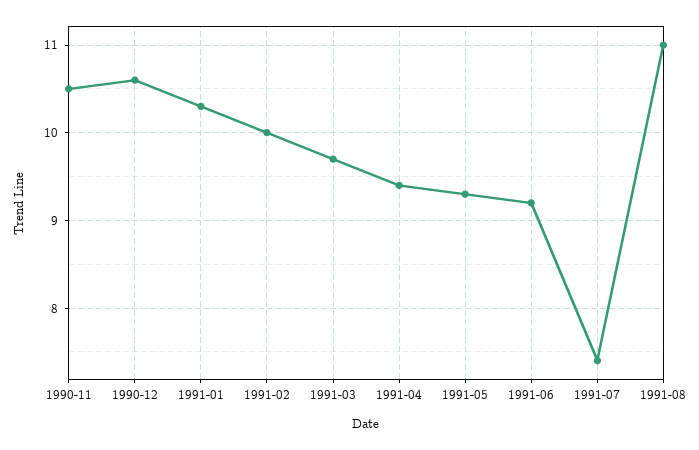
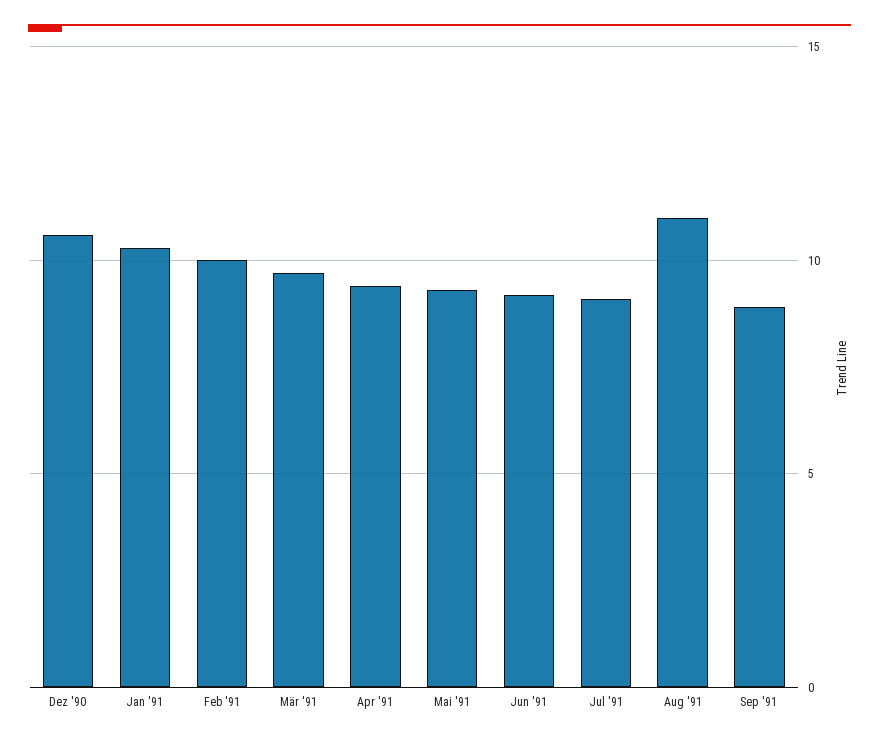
1990-11: 10.5 -> none
1991-07: 7.4 -> 9
Sep '91: none -> 9

